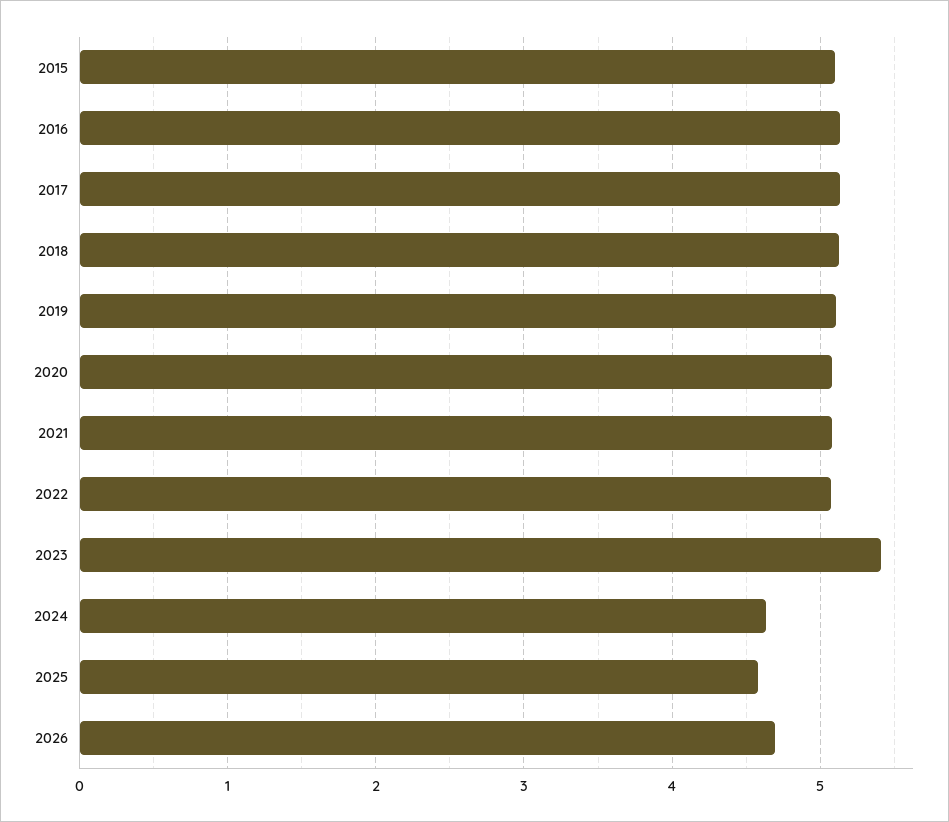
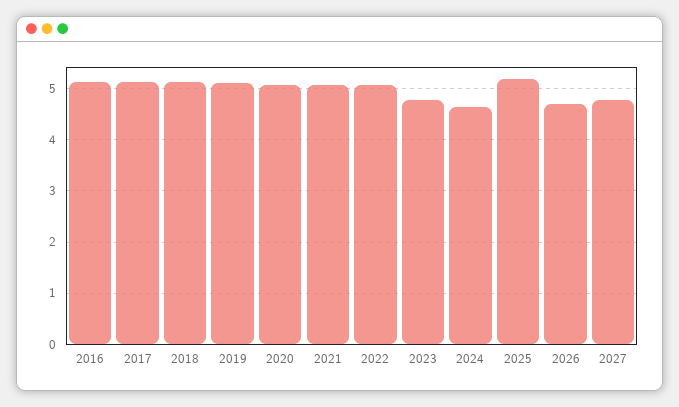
2015: 5.1 -> none
2023: 5.4 -> 4.8
2025: 4.6 -> 5.2
2027: none -> 4.8

